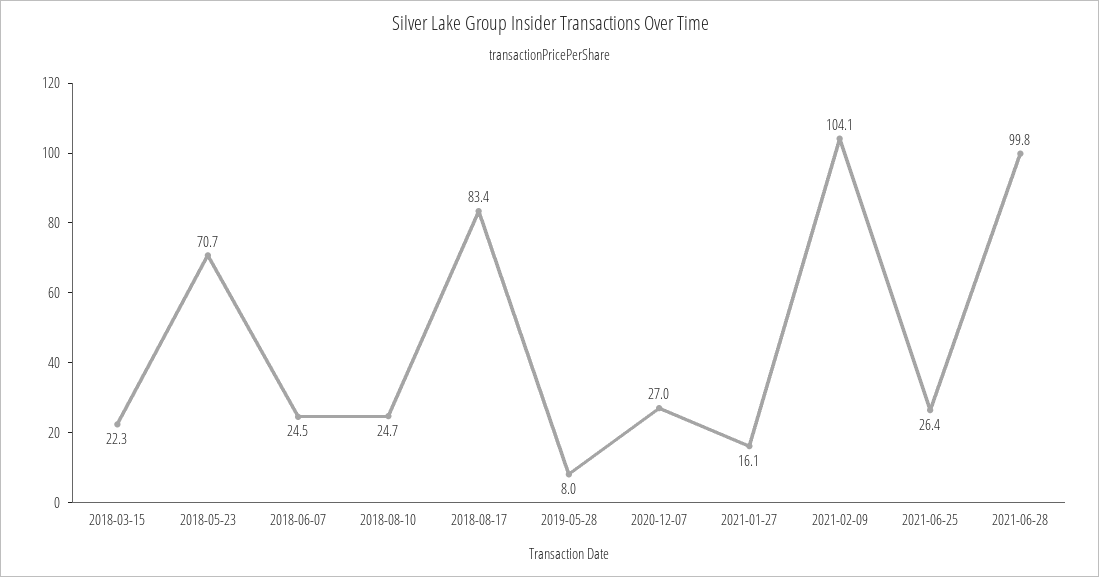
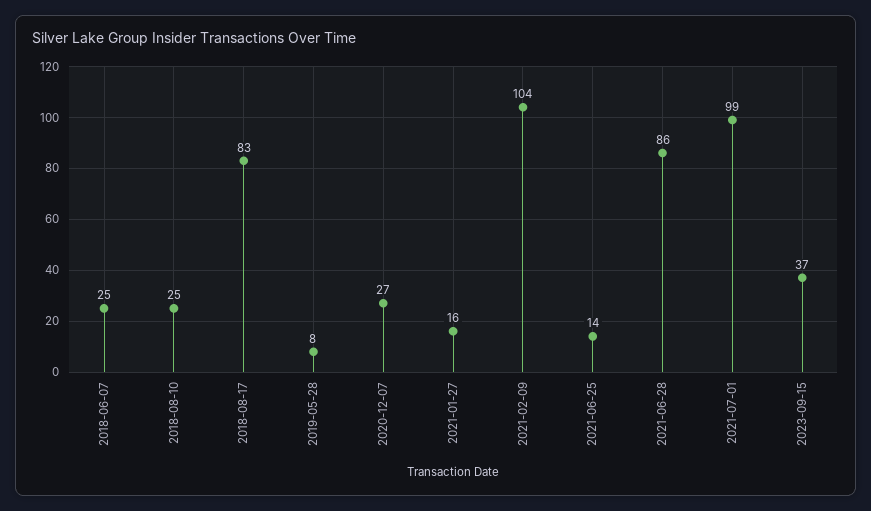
2018-03-15: 22.3 -> none
2018-05-23: 70.7 -> none
2021-06-25: 26.4 -> 14
2021-06-28: 99.8 -> 86
2021-07-01: none -> 99
2023-09-15: none -> 37

